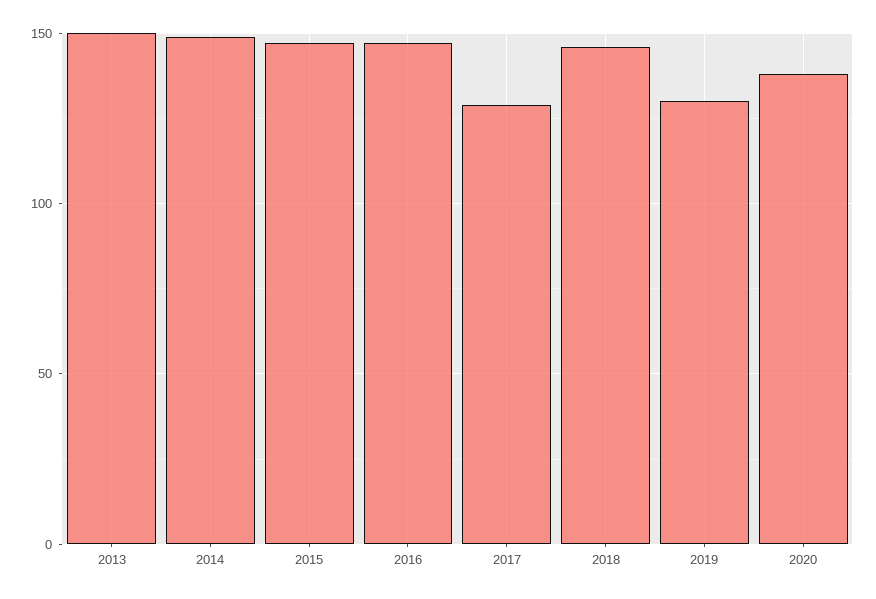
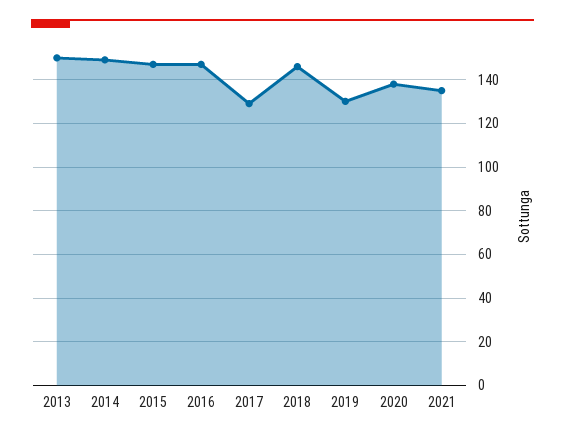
2021: none -> 135

